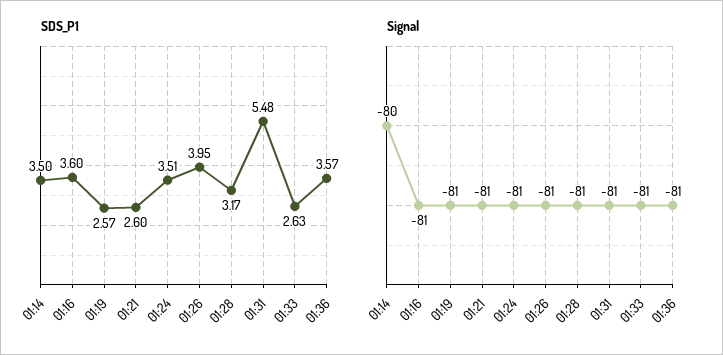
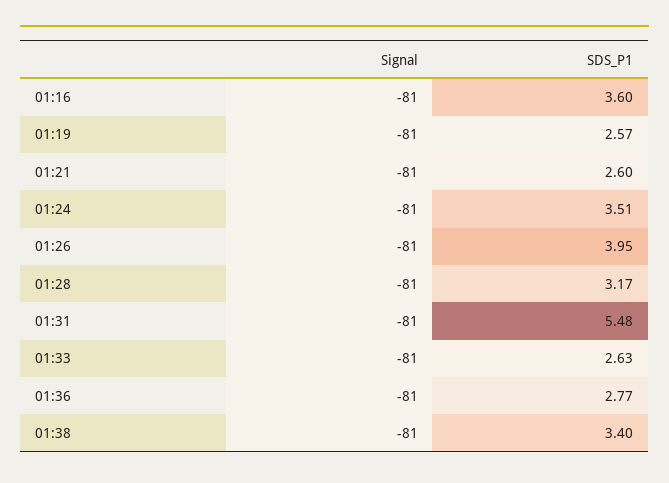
SDS_P1, 01:14: 3.5 -> none
SDS_P1, 01:36: 3.57 -> 2.77
Signal, 01:14: -80 -> none
Signal, 01:38: none -> -81
SDS_P1, 01:38: none -> 3.4

